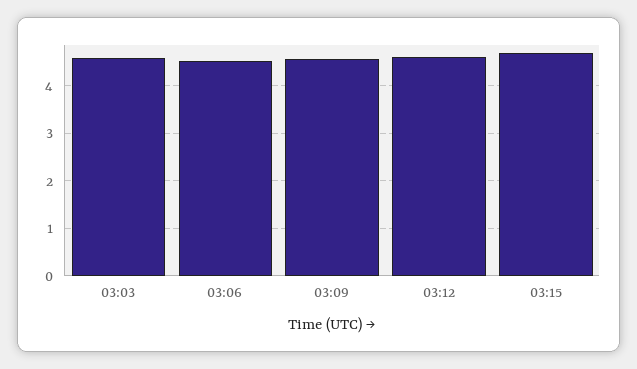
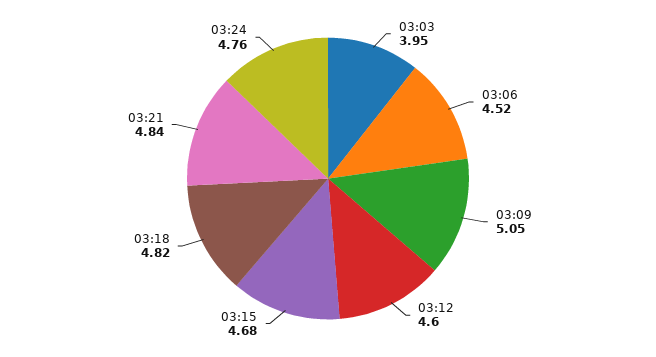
03:03: 4.6 -> 3.95
03:09: 4.6 -> 5.05
03:18: none -> 4.82
03:21: none -> 4.84
03:24: none -> 4.76

